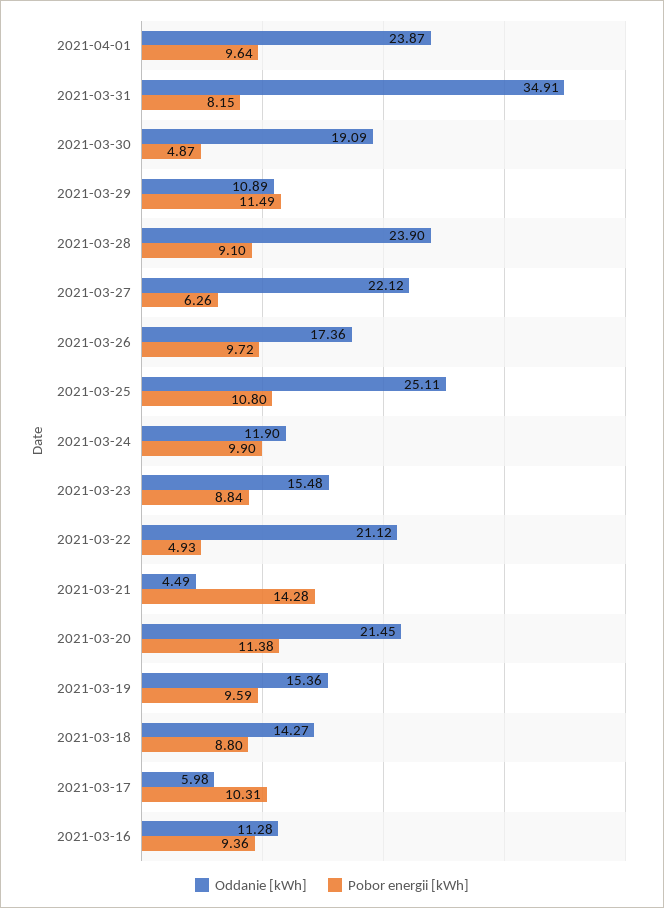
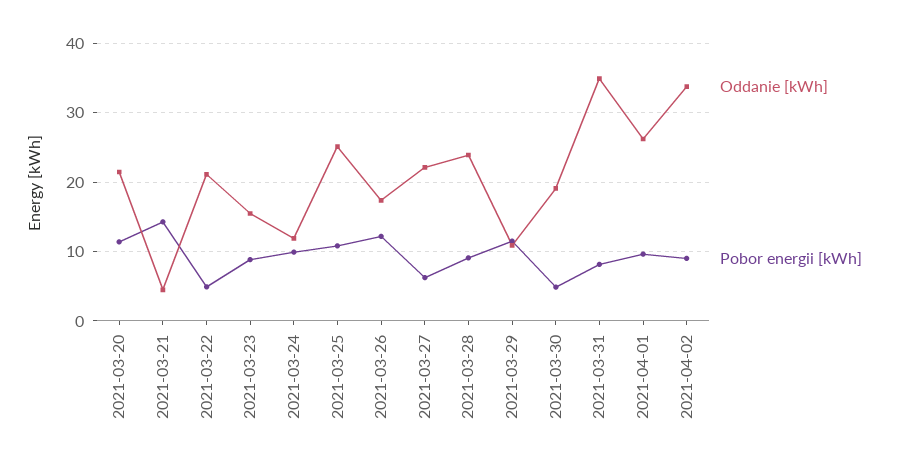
Oddanie [kWh], 2021-04-01: 23.87 -> 26
Pobor energii [kWh], 2021-03-26: 9.72 -> 12
Oddanie [kWh], 2021-03-19: 15.36 -> none
Pobor energii [kWh], 2021-03-19: 9.59 -> none
Oddanie [kWh], 2021-03-18: 14.27 -> none
Pobor energii [kWh], 2021-03-18: 8.8 -> none
Oddanie [kWh], 2021-03-17: 5.98 -> none
Pobor energii [kWh], 2021-03-17: 10.31 -> none
Oddanie [kWh], 2021-03-16: 11.28 -> none
Pobor energii [kWh], 2021-03-16: 9.36 -> none
Oddanie [kWh], 2021-04-02: none -> 34
Pobor energii [kWh], 2021-04-02: none -> 9

